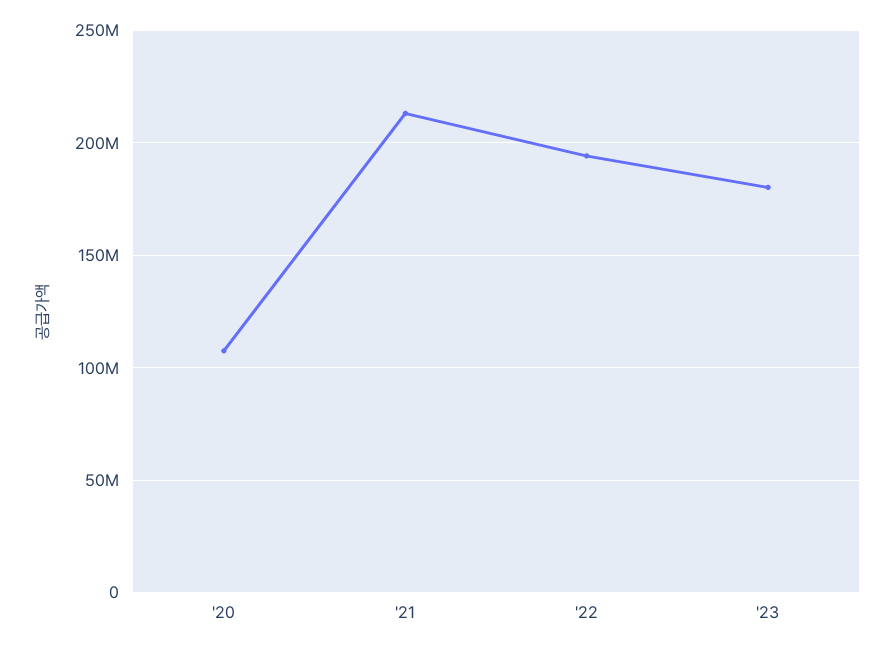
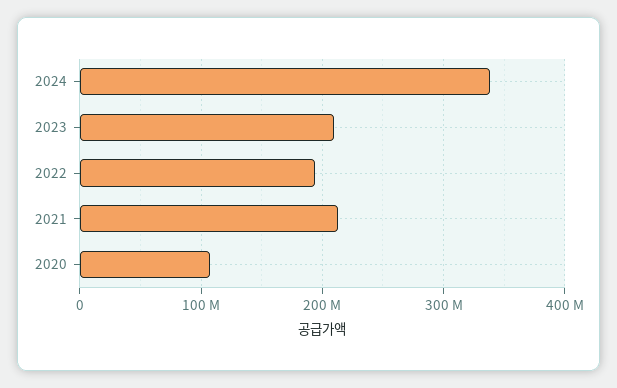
'23: 180000000 -> 210000000
2024: none -> 340000000

